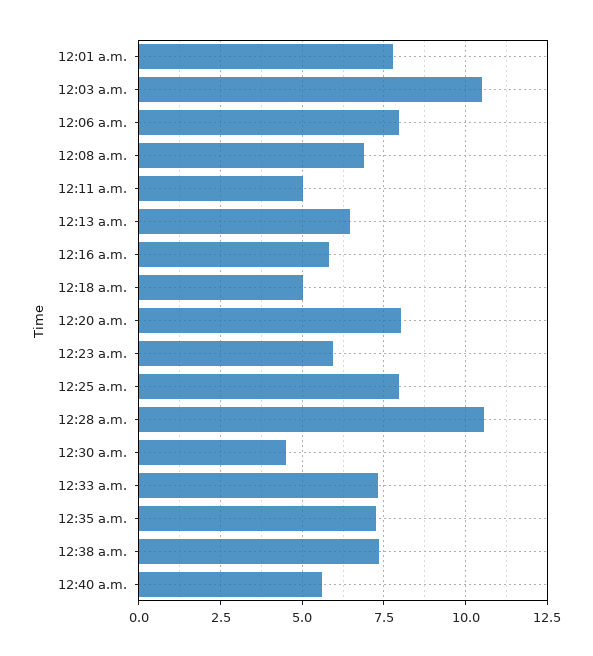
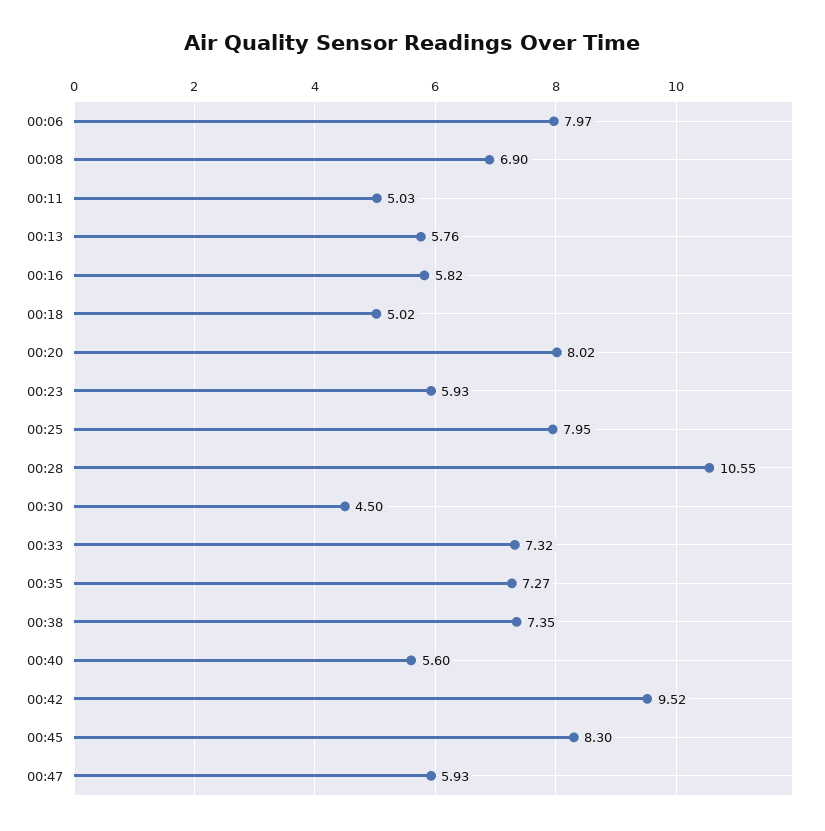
12:01 a.m.: 7.75 -> none
12:03 a.m.: 10.5 -> none
12:13 a.m.: 6.5 -> 5.76
00:42: none -> 9.52
00:45: none -> 8.3
00:47: none -> 5.93

